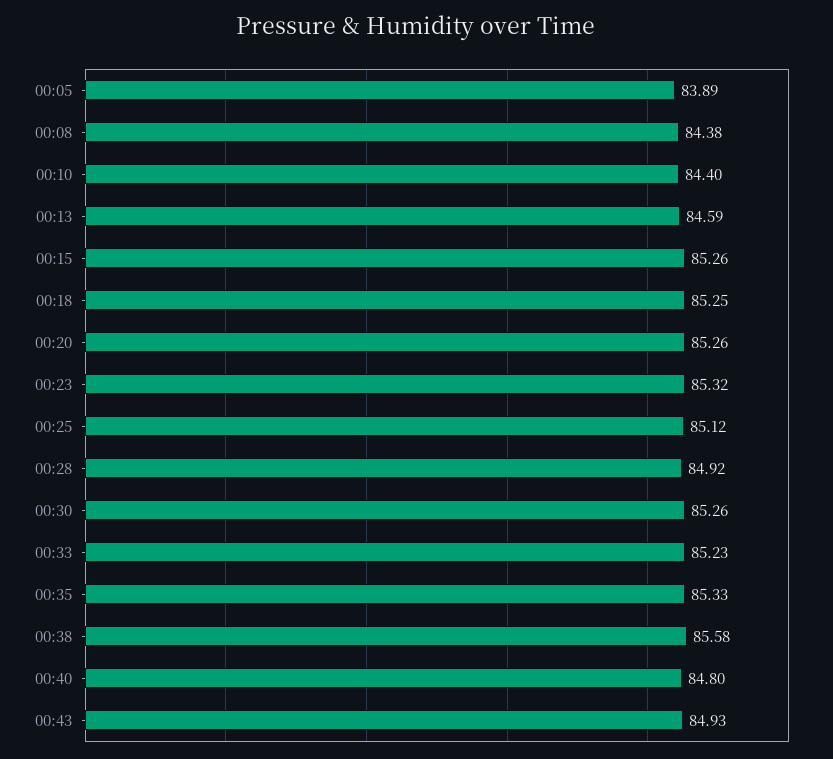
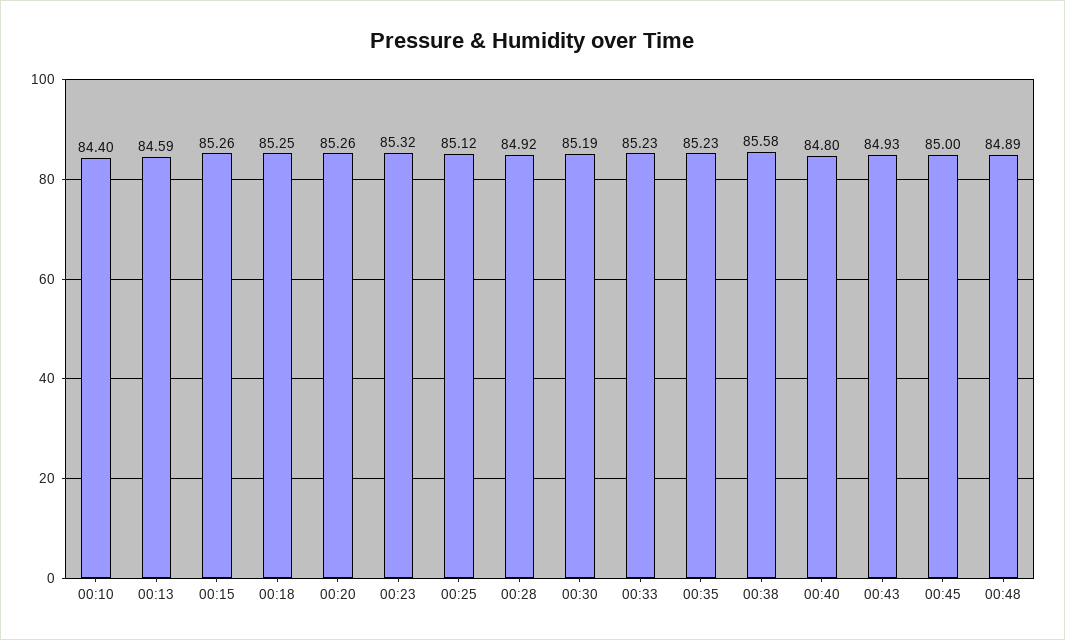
00:05: 83.89 -> none
00:08: 84.38 -> none
00:30: 85.26 -> 85.19
00:35: 85.33 -> 85.23
00:45: none -> 85
00:48: none -> 84.89

